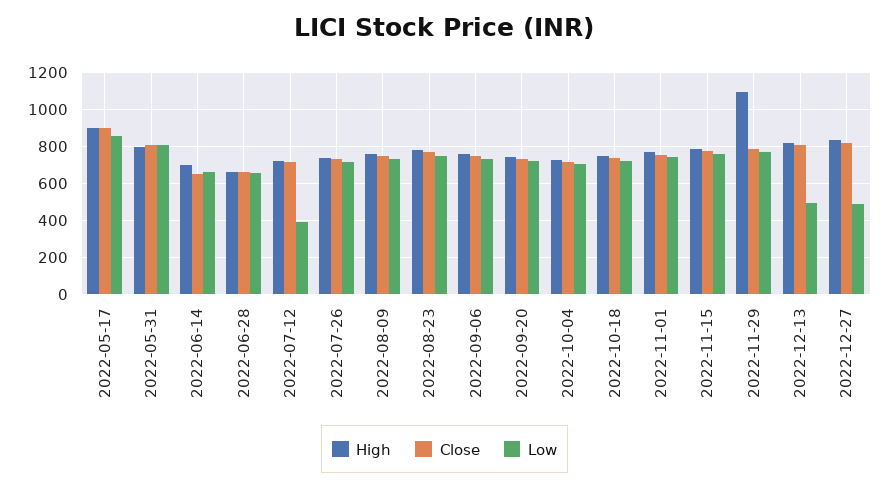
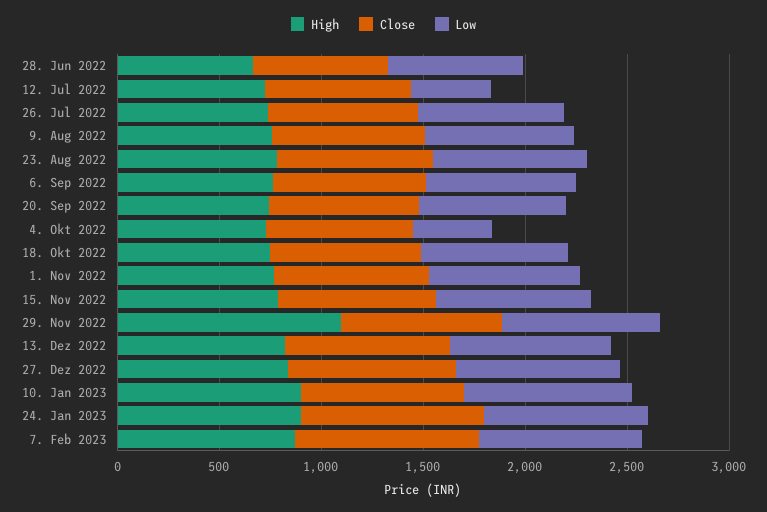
High, 2022-05-17: 900 -> none
Close, 2022-05-17: 900 -> none
Low, 2022-05-17: 850 -> none
High, 2022-05-31: 800 -> none
Close, 2022-05-31: 800 -> none
Low, 2022-05-31: 800 -> none
High, 2022-06-14: 700 -> none
Close, 2022-06-14: 650 -> none
Low, 2022-06-14: 650 -> none
Low, 2022-10-04: 700 -> 400
Low, 2022-12-13: 500 -> 800
Low, 2022-12-27: 500 -> 800
High, 10. Jan 2023: none -> 900
Close, 10. Jan 2023: none -> 800
Low, 10. Jan 2023: none -> 800
High, 24. Jan 2023: none -> 900
Close, 24. Jan 2023: none -> 900
Low, 24. Jan 2023: none -> 800
High, 7. Feb 2023: none -> 900
Close, 7. Feb 2023: none -> 900
Low, 7. Feb 2023: none -> 800

